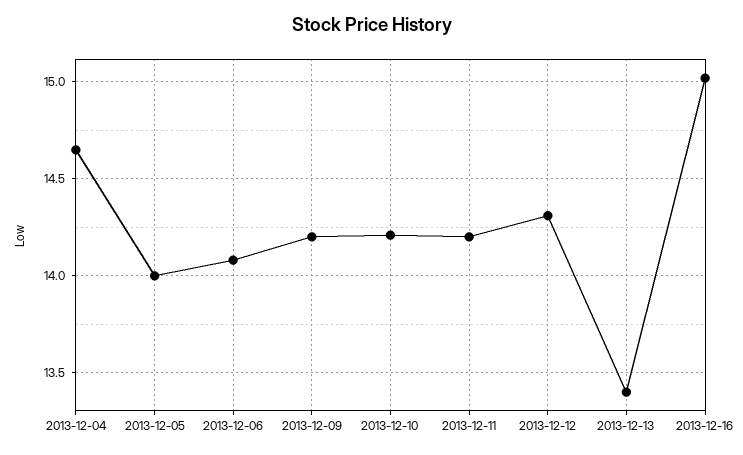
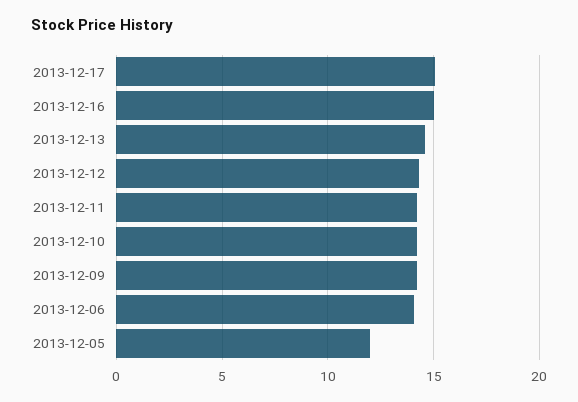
2013-12-04: 14.65 -> none
2013-12-05: 14 -> 12
2013-12-13: 13.4 -> 14.5
2013-12-17: none -> 15

